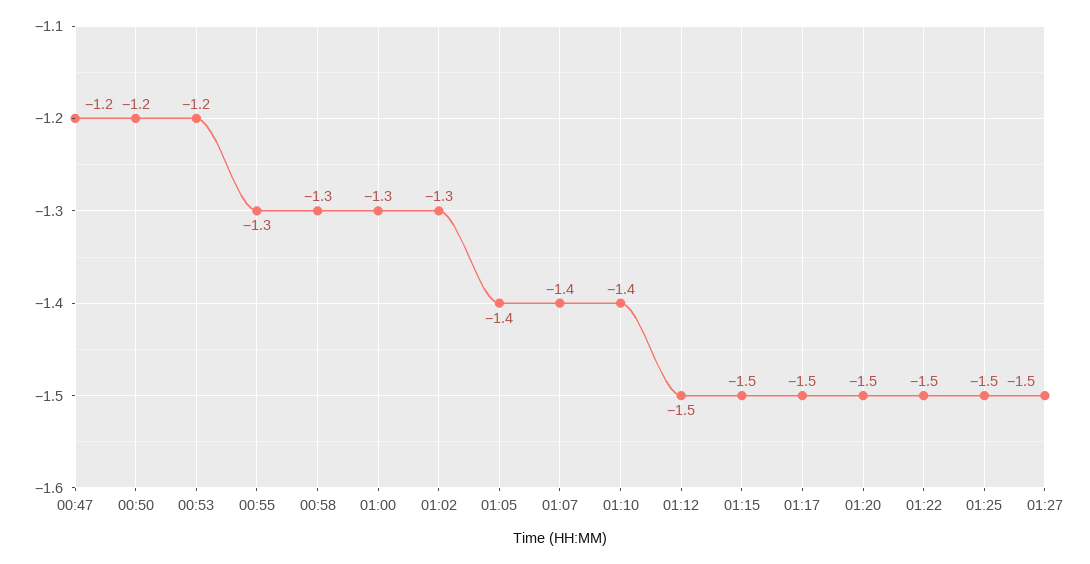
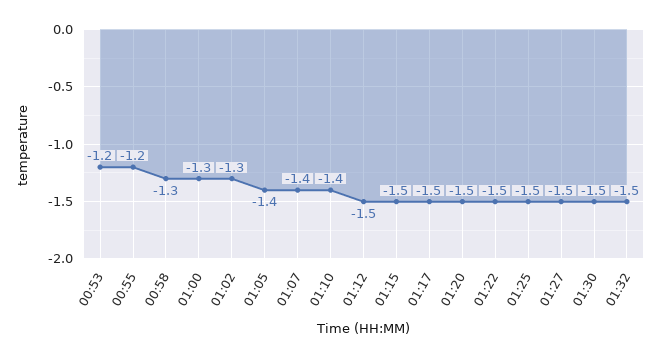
00:47: -1.2 -> none
00:50: -1.2 -> none
00:55: -1.3 -> -1.2
01:30: none -> -1.5
01:32: none -> -1.5

